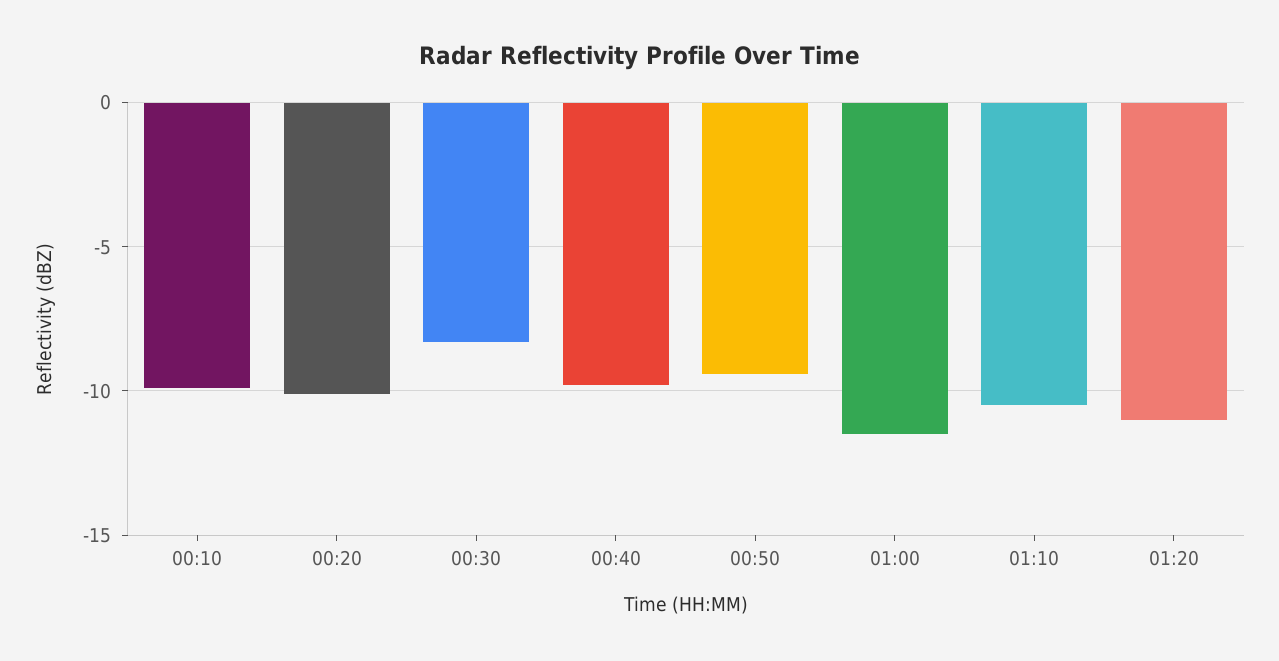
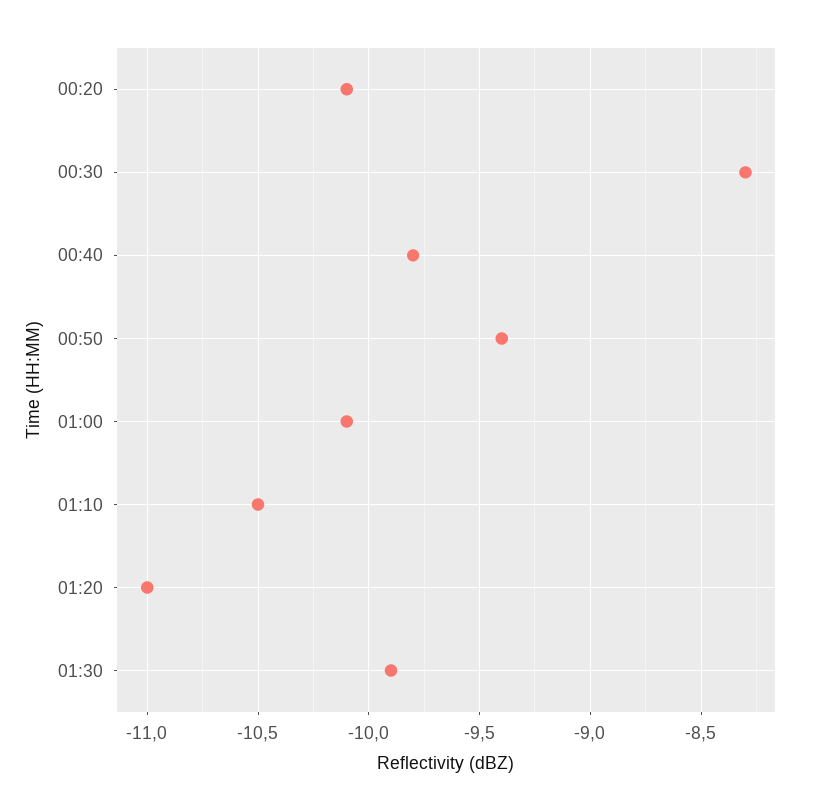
00:10: -10 -> none
01:00: -11.5 -> -10.1
01:30: none -> -9.9

